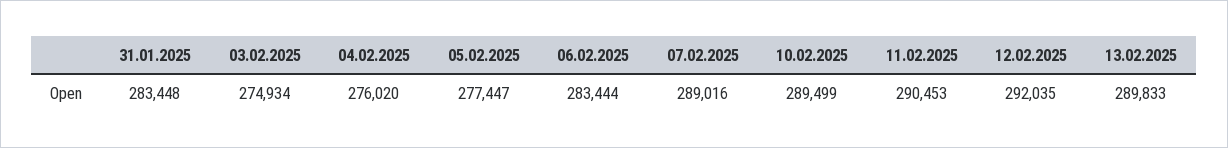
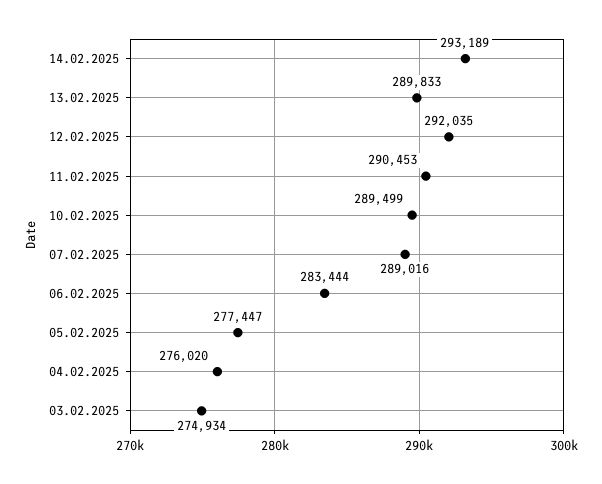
31.01.2025: 283448 -> none
14.02.2025: none -> 293189

